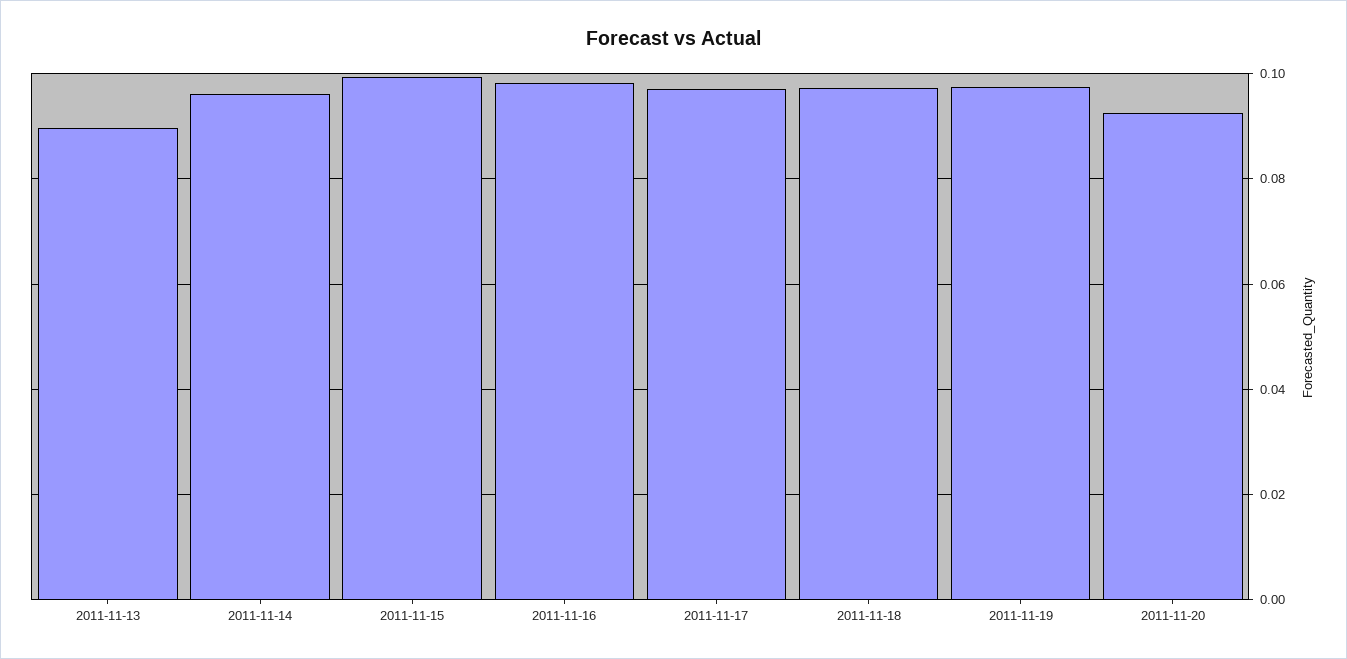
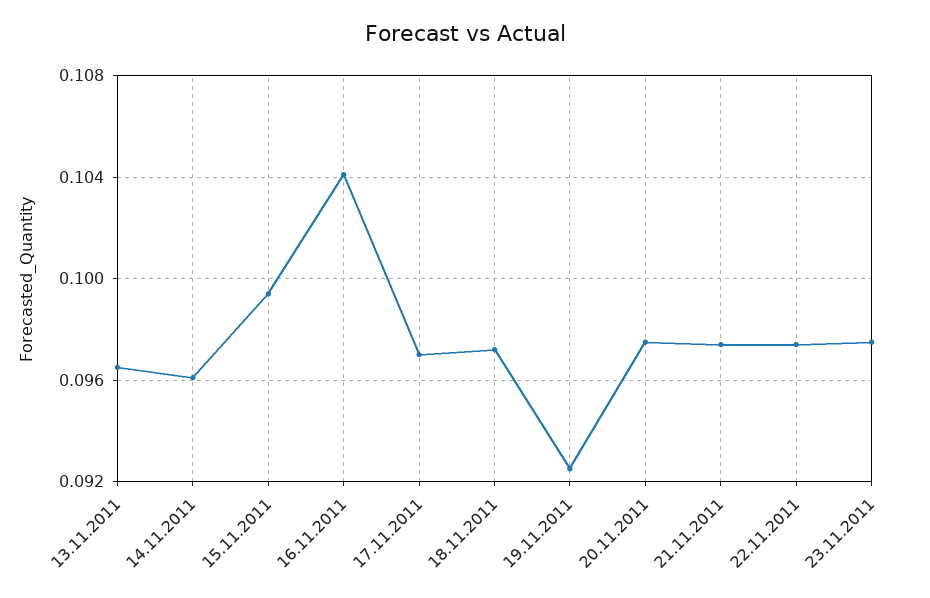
2011-11-13: 0.09 -> 0.0965
2011-11-16: 0.098 -> 0.104
2011-11-19: 0.098 -> 0.0925
2011-11-20: 0.092 -> 0.0975
21.11.2011: none -> 0.0975
22.11.2011: none -> 0.0975
23.11.2011: none -> 0.0975

